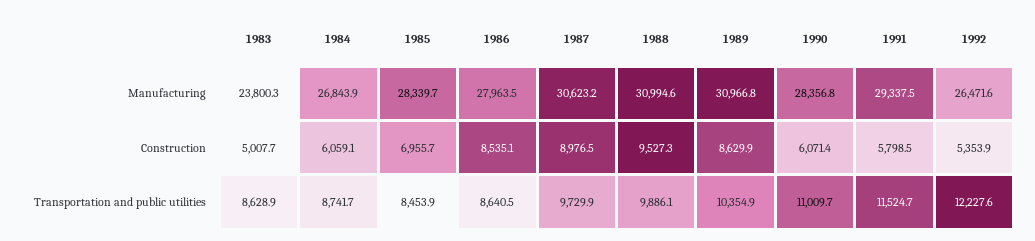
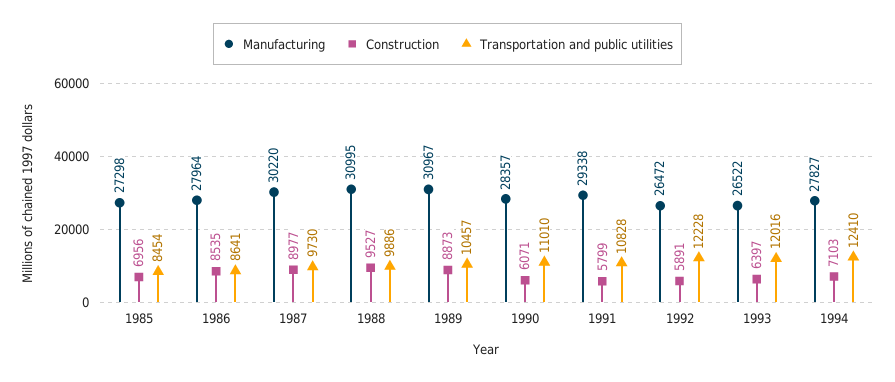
Manufacturing, 1983: 23800.3 -> none
Manufacturing, 1984: 26843.9 -> none
Manufacturing, 1985: 28339.7 -> 27298
Manufacturing, 1987: 30623.2 -> 30220
Construction, 1983: 5007.7 -> none
Construction, 1984: 6059.1 -> none
Construction, 1989: 8629.9 -> 8873
Construction, 1992: 5353.9 -> 5891
Transportation and public utilities, 1983: 8628.9 -> none
Transportation and public utilities, 1984: 8741.7 -> none
Transportation and public utilities, 1989: 10354.9 -> 10457
Transportation and public utilities, 1991: 11524.7 -> 10828
Manufacturing, 1993: none -> 26522
Construction, 1993: none -> 6397
Transportation and public utilities, 1993: none -> 12016
Manufacturing, 1994: none -> 27827
Construction, 1994: none -> 7103
Transportation and public utilities, 1994: none -> 12410

